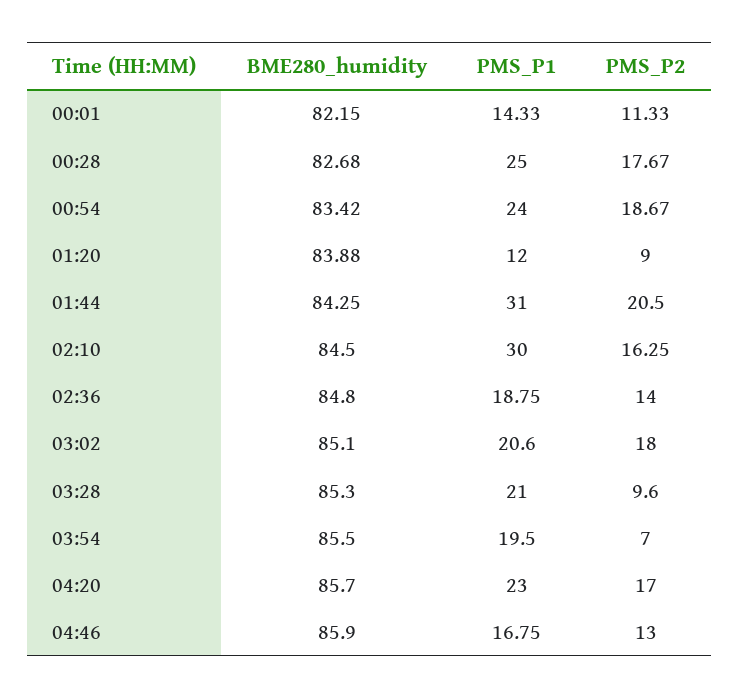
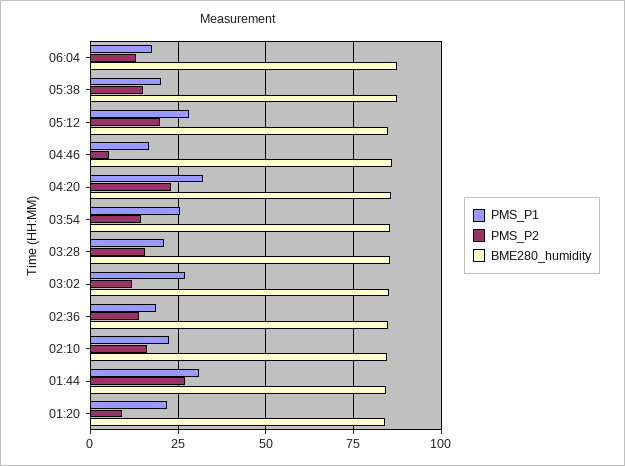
BME280_humidity, 00:01: 82.15 -> none
PMS_P1, 00:01: 14.33 -> none
PMS_P2, 00:01: 11.33 -> none
BME280_humidity, 00:28: 82.68 -> none
PMS_P1, 00:28: 25 -> none
PMS_P2, 00:28: 17.67 -> none
BME280_humidity, 00:54: 83.42 -> none
PMS_P1, 00:54: 24 -> none
PMS_P2, 00:54: 18.67 -> none
PMS_P1, 01:20: 12 -> 22.5
PMS_P2, 01:44: 20.5 -> 27.5
PMS_P1, 02:10: 30 -> 22.5
PMS_P1, 03:02: 20.6 -> 27.5
PMS_P2, 03:02: 18 -> 12.5
PMS_P2, 03:28: 9.6 -> 15
PMS_P1, 03:54: 19.5 -> 25
PMS_P2, 03:54: 7 -> 15
PMS_P1, 04:20: 23 -> 32.5
PMS_P2, 04:20: 17 -> 22.5
PMS_P2, 04:46: 13 -> 5
PMS_P1, 06:04: none -> 17.5
PMS_P2, 06:04: none -> 12.5
BME280_humidity, 06:04: none -> 87.5
PMS_P1, 05:38: none -> 20
PMS_P2, 05:38: none -> 15
BME280_humidity, 05:38: none -> 87.5
PMS_P1, 05:12: none -> 27.5
PMS_P2, 05:12: none -> 20
BME280_humidity, 05:12: none -> 85

